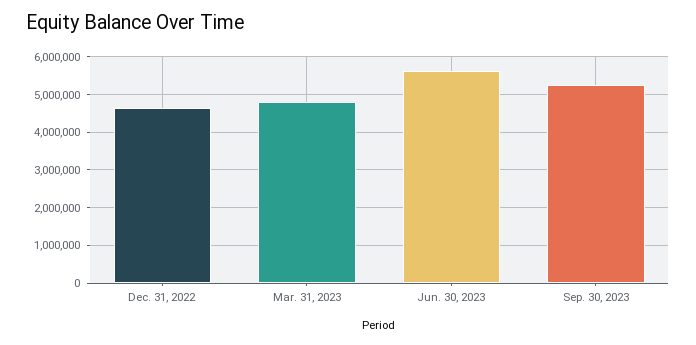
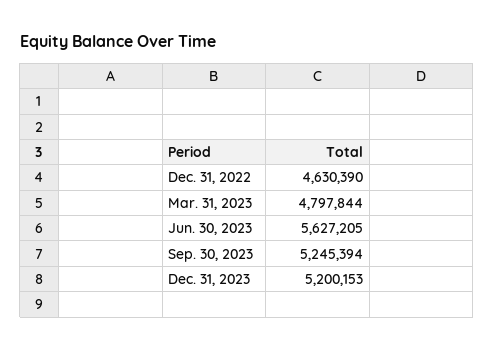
Dec. 31, 2023: none -> 5200153

